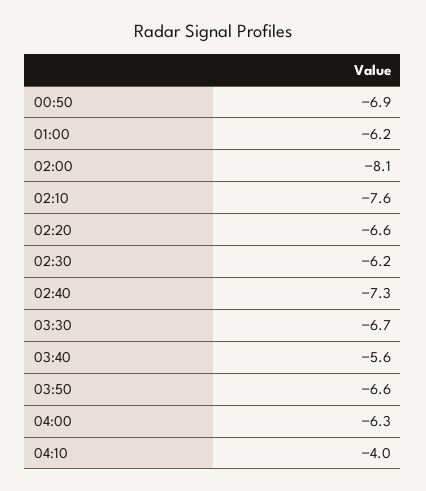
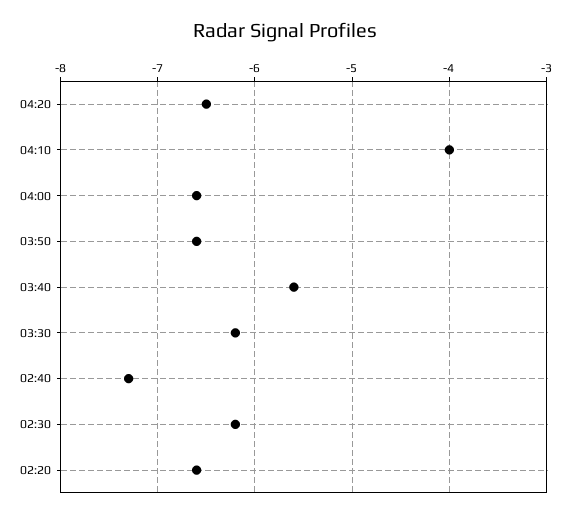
00:50: -6.9 -> none
01:00: -6.2 -> none
02:00: -8.1 -> none
02:10: -7.6 -> none
03:30: -6.7 -> -6.2
04:00: -6.3 -> -6.6
04:20: none -> -6.5

